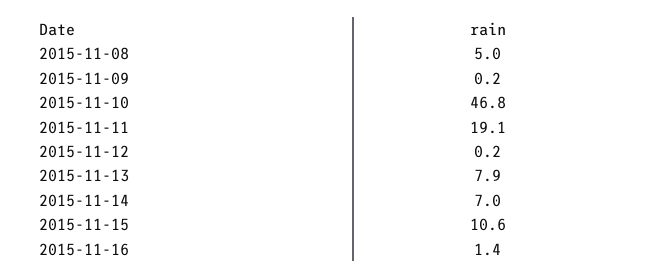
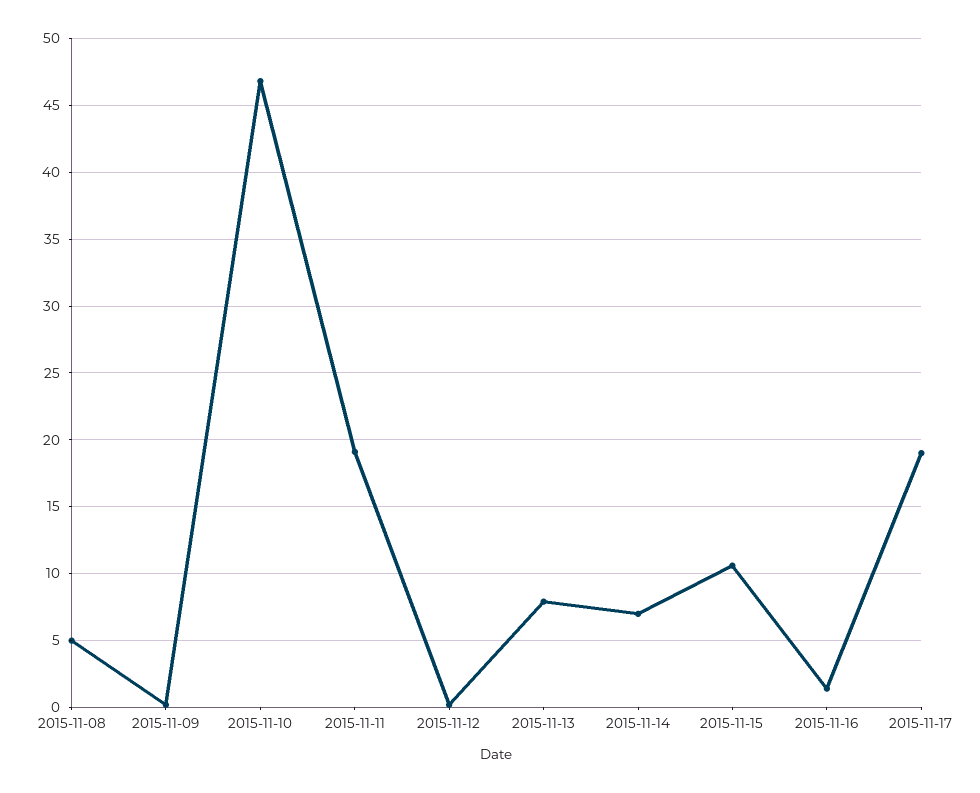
2015-11-17: none -> 19

